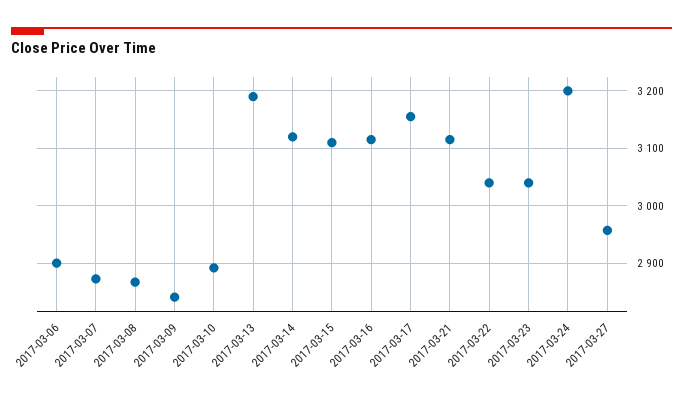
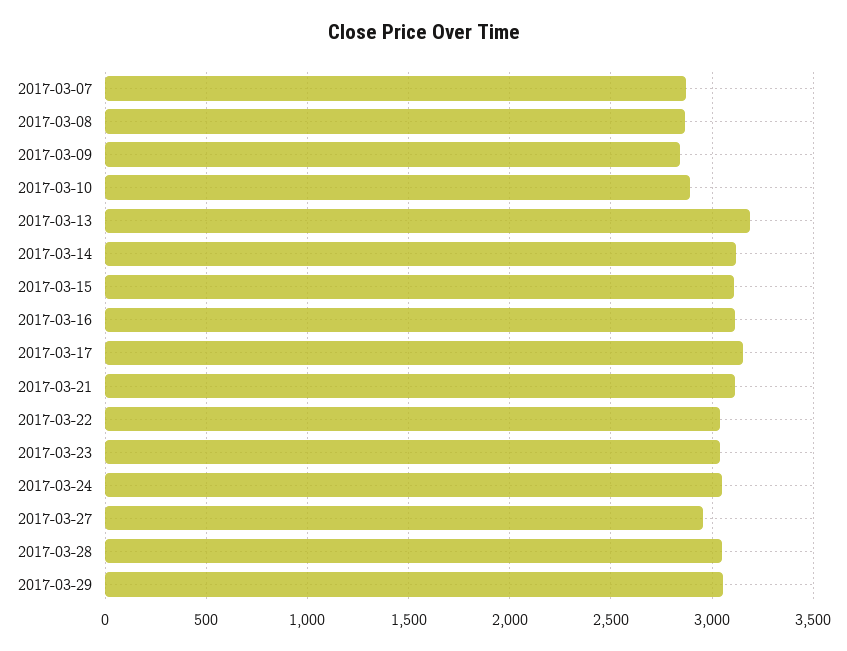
2017-03-06: 2900 -> none
2017-03-24: 3200 -> 3050
2017-03-28: none -> 3050
2017-03-29: none -> 3050

